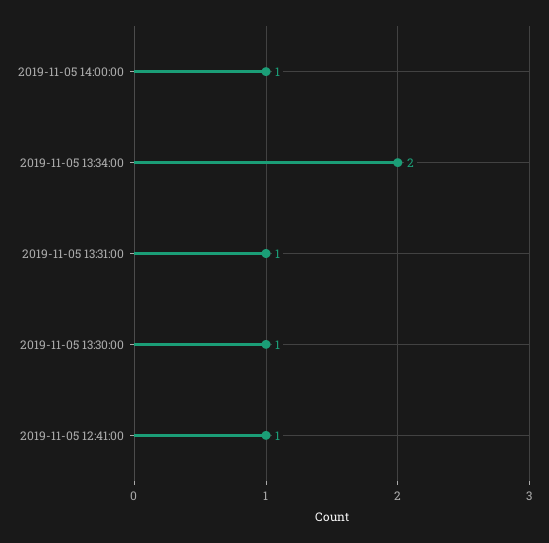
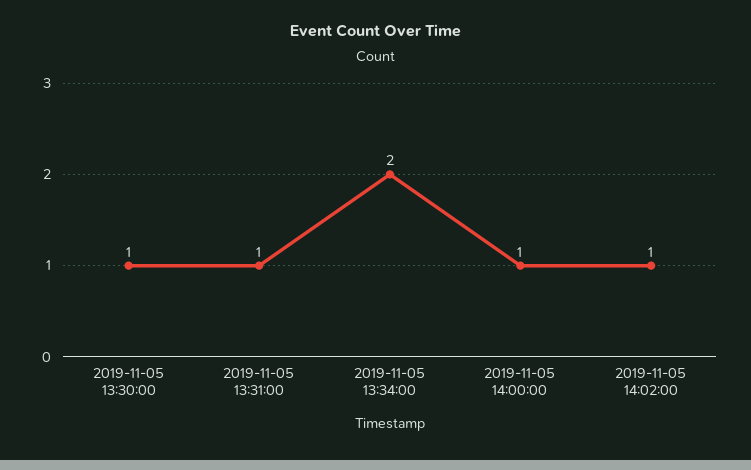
2019-11-05 12:41:00: 1 -> none
2019-11-05 14:02:00: none -> 1

